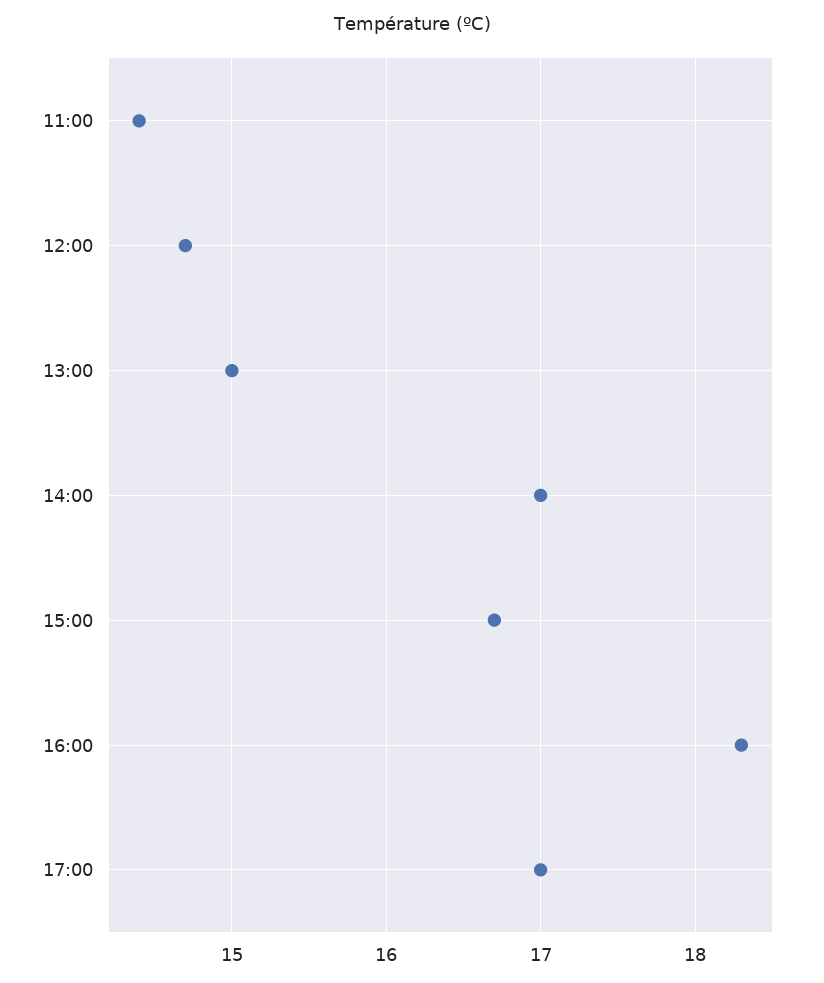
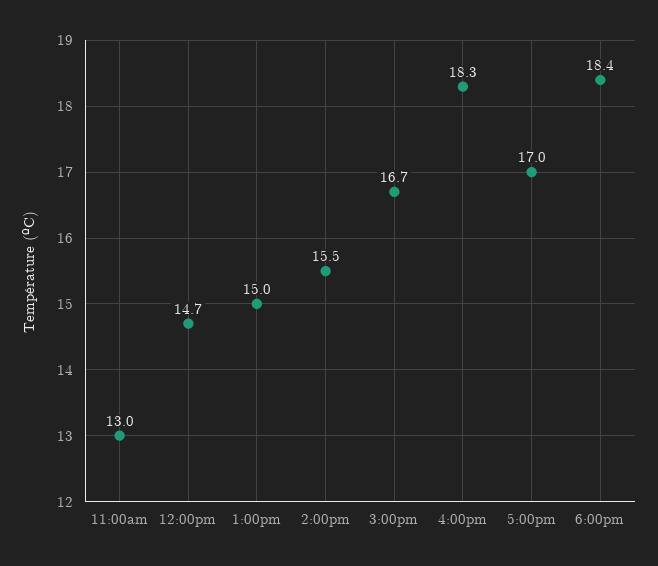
11:00: 14.4 -> 13
14:00: 17 -> 15.5
6:00pm: none -> 18.4

